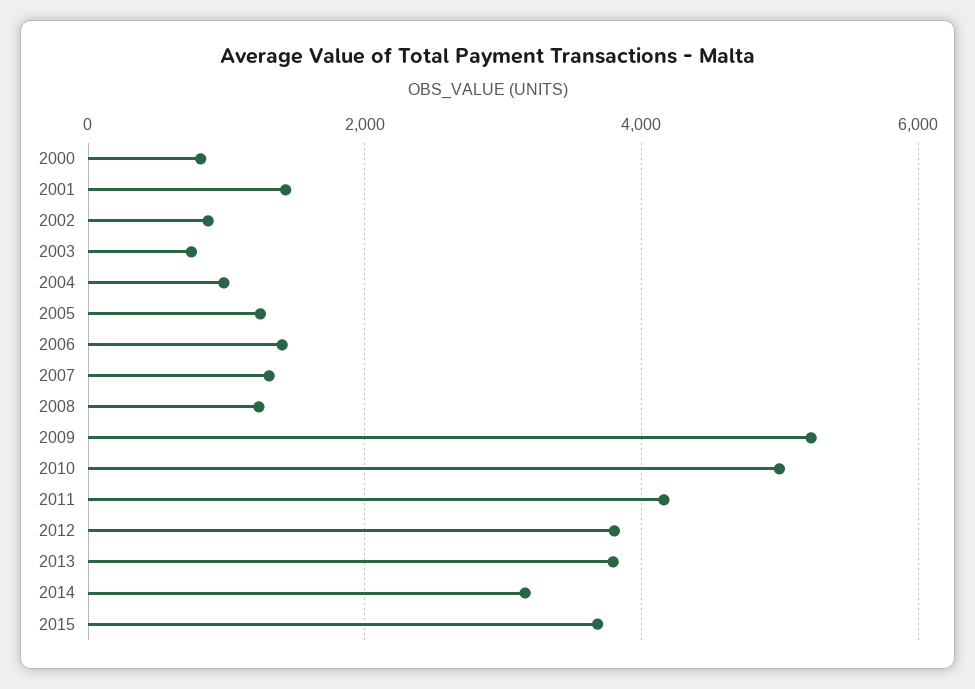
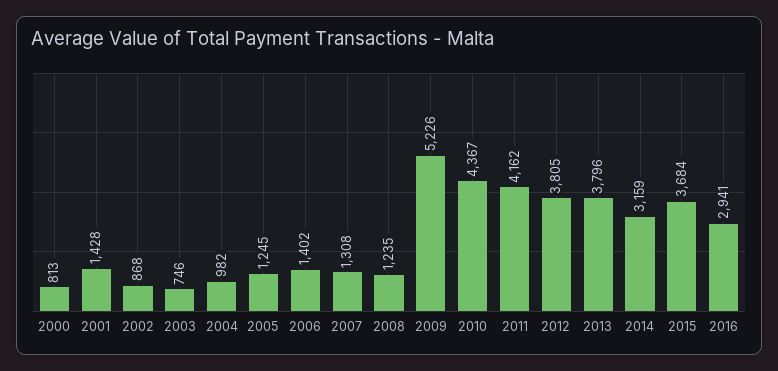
2010: 5000 -> 4367
2016: none -> 2941

